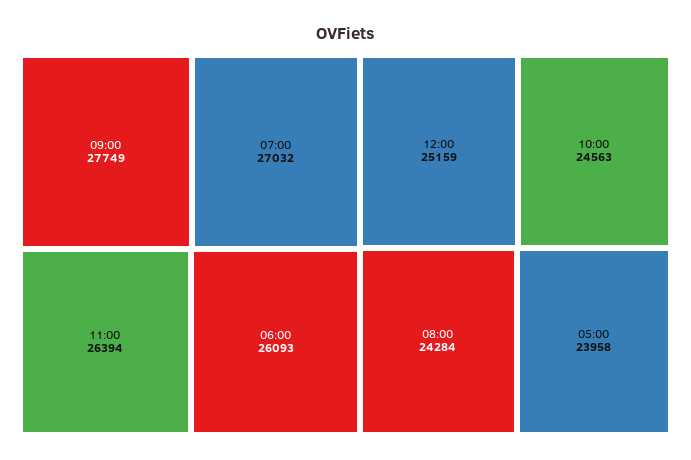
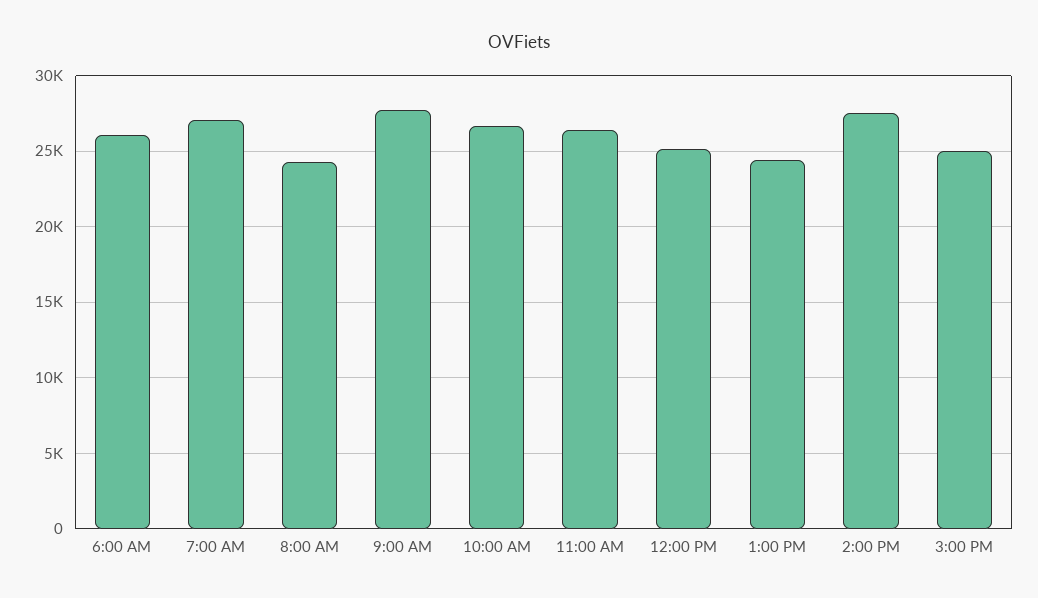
10:00: 24563 -> 26500
05:00: 23958 -> none
1:00 PM: none -> 24500
2:00 PM: none -> 27500
3:00 PM: none -> 25000

